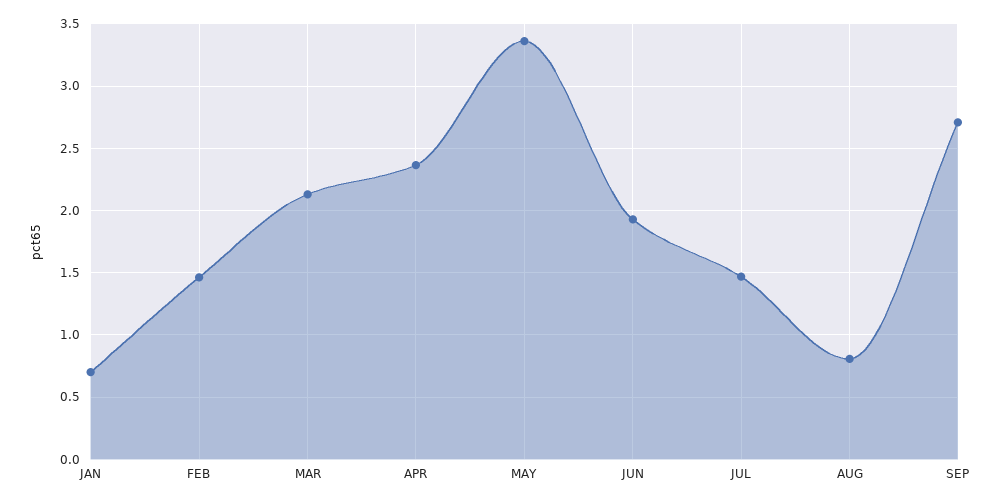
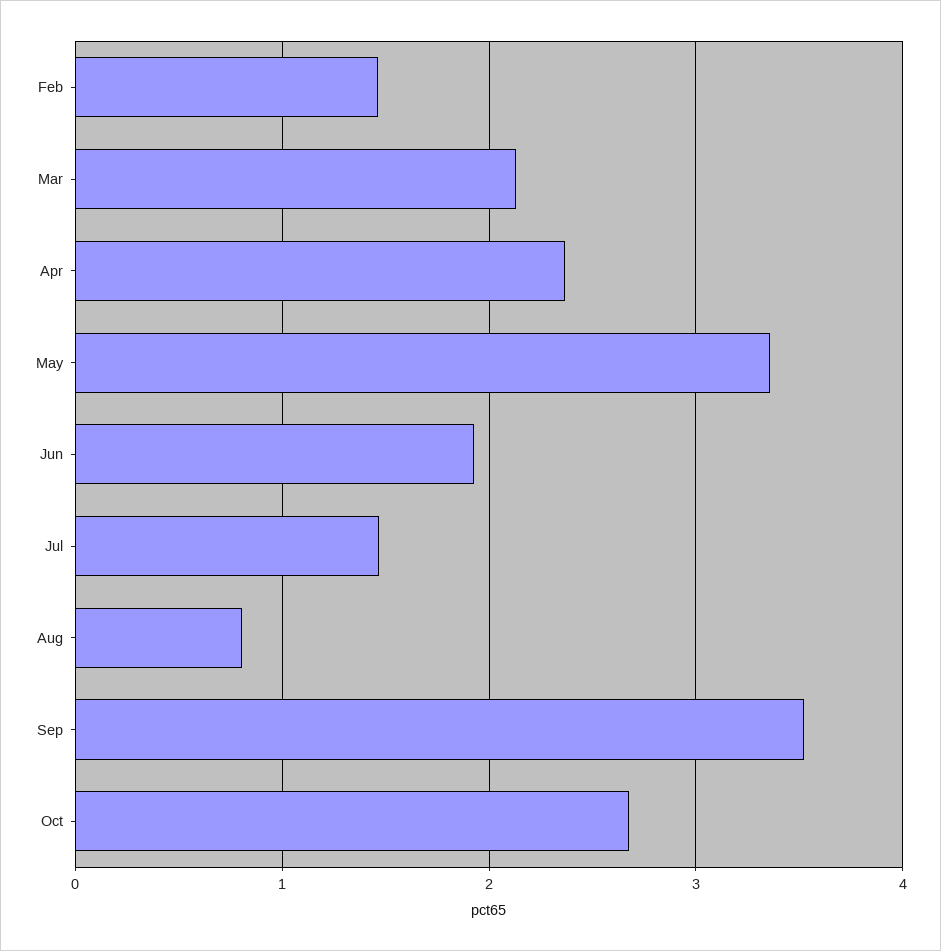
JAN: 0.7 -> none
SEP: 2.7 -> 3.5
Oct: none -> 2.7

